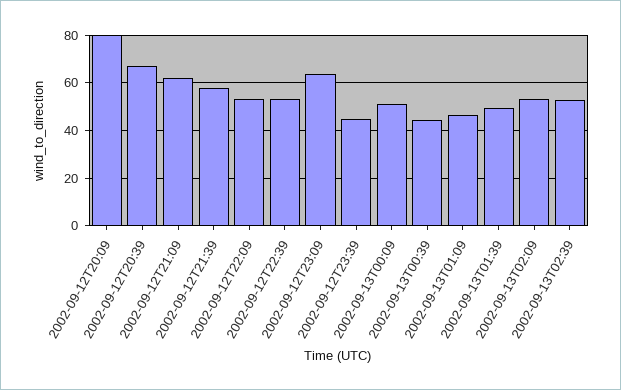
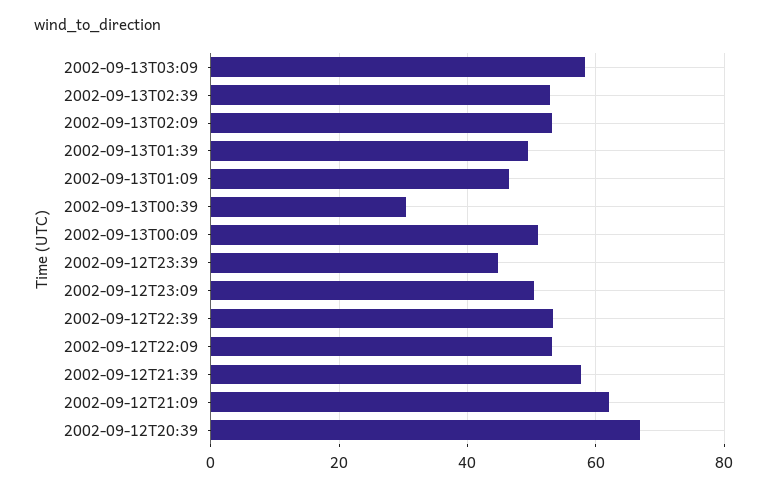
2002-09-12T20:09: 80 -> none
2002-09-12T23:09: 65 -> 50
2002-09-13T00:39: 45 -> 30
2002-09-13T03:09: none -> 58

